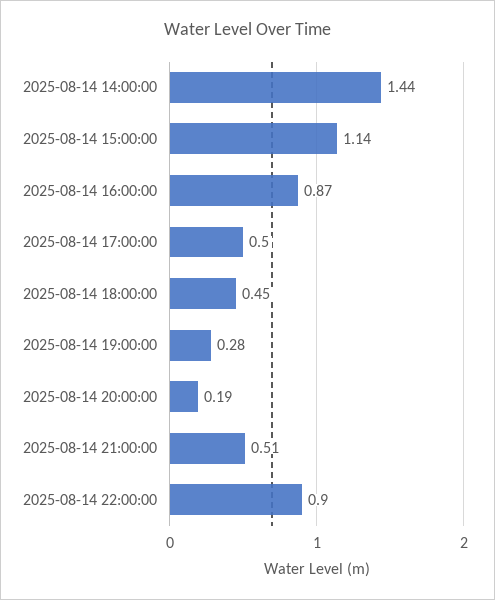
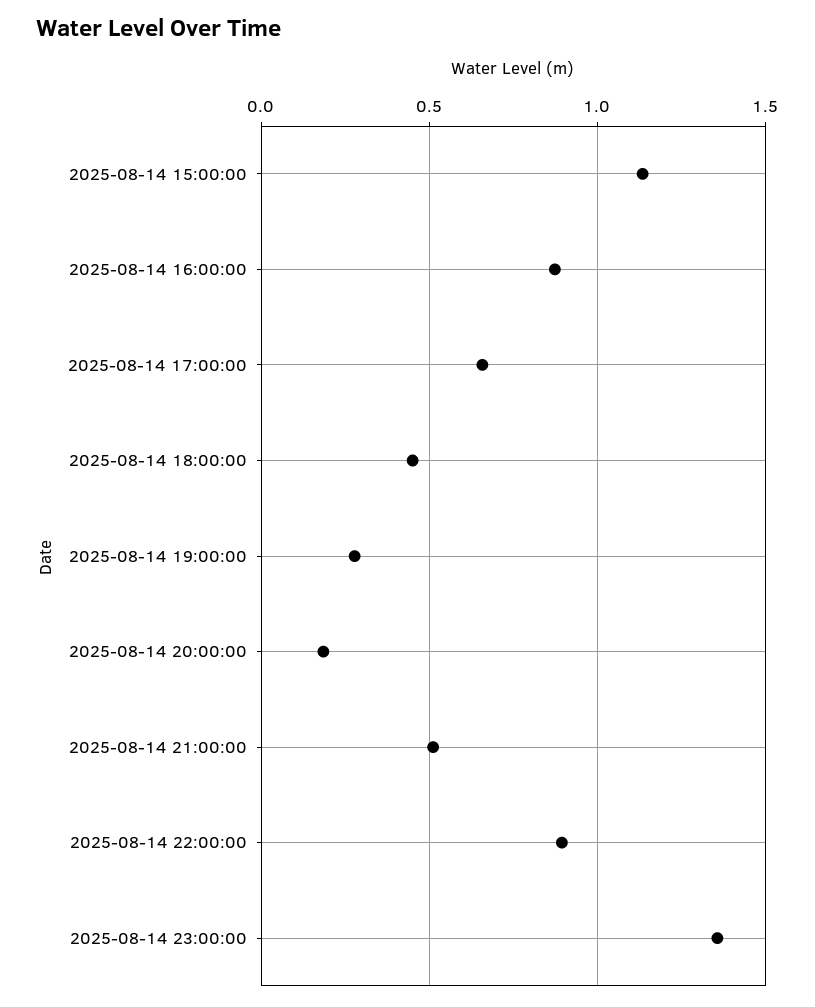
2025-08-14 14:00:00: 1.44 -> none
2025-08-14 17:00:00: 0.5 -> 0.65
2025-08-14 23:00:00: none -> 1.35

